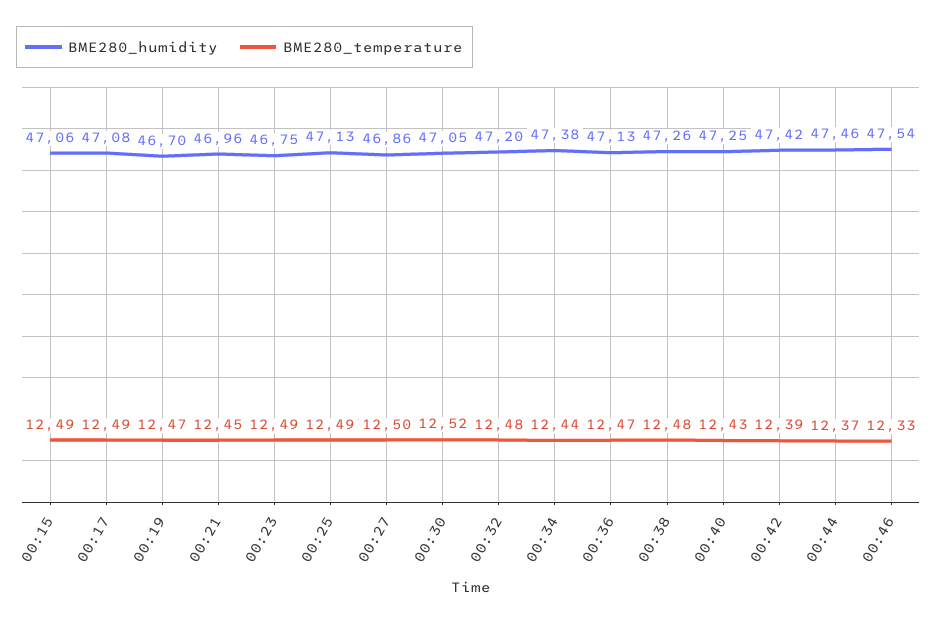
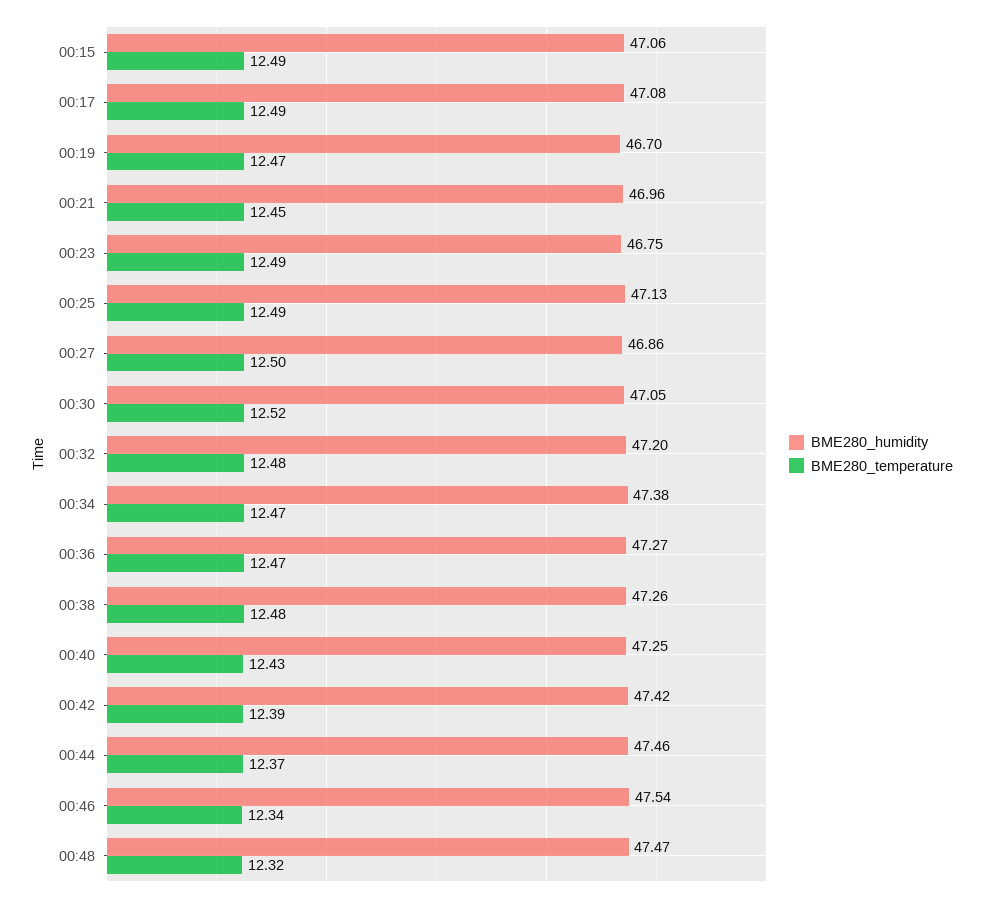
BME280_temperature, 00:34: 12.44 -> 12.47
BME280_humidity, 00:36: 47.13 -> 47.27
BME280_temperature, 00:46: 12.33 -> 12.34
BME280_humidity, 00:48: none -> 47.47
BME280_temperature, 00:48: none -> 12.32

